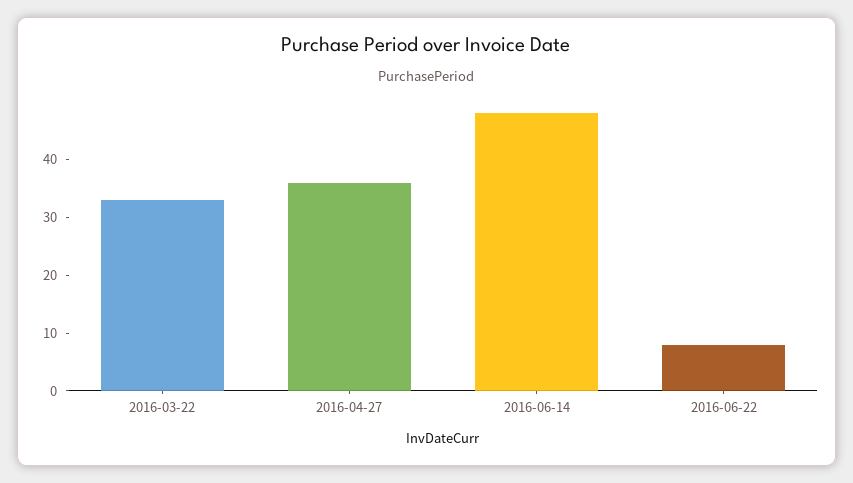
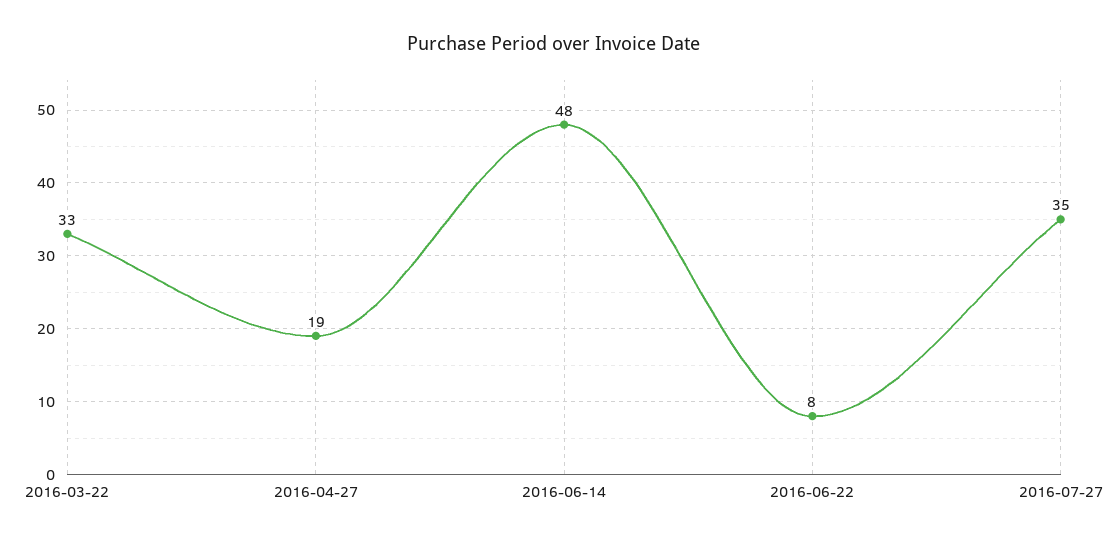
2016-04-27: 35 -> 19
2016-07-27: none -> 35

